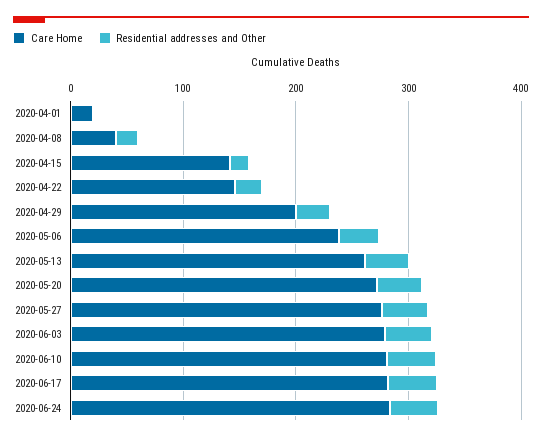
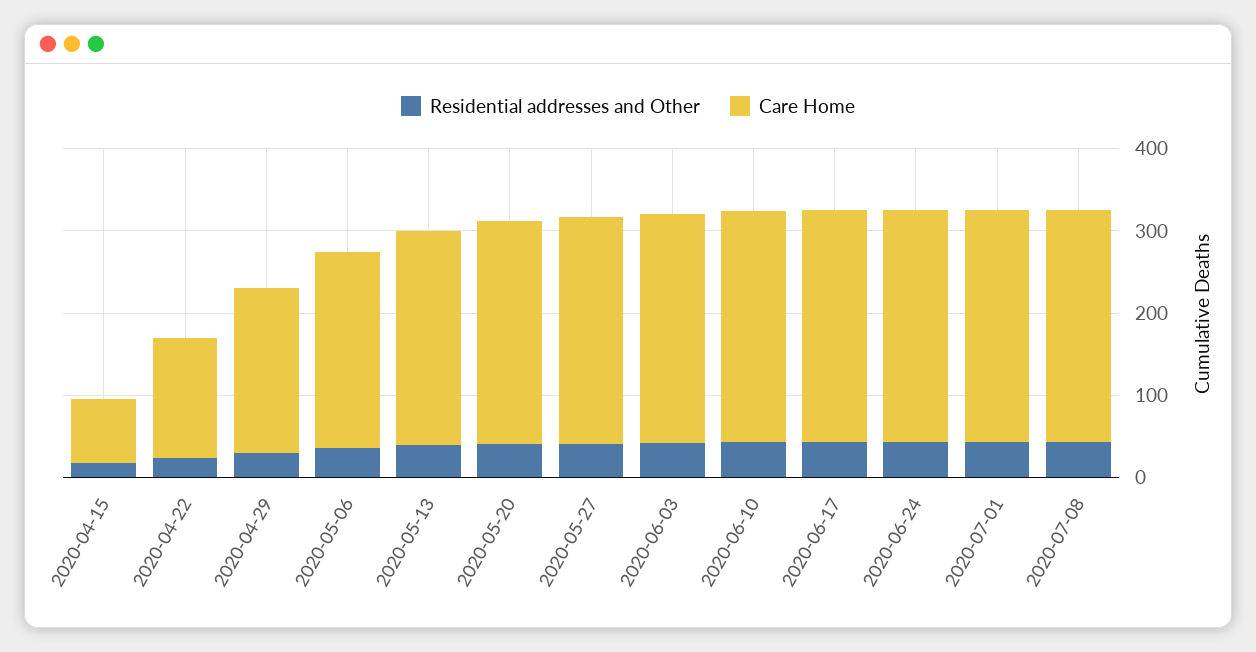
Care Home, 2020-04-01: 20 -> none
Residential addresses and Other, 2020-04-01: 0 -> none
Care Home, 2020-04-08: 40 -> none
Residential addresses and Other, 2020-04-08: 20 -> none
Care Home, 2020-04-15: 140 -> 80
Residential addresses and Other, 2020-07-01: none -> 40
Care Home, 2020-07-01: none -> 280
Residential addresses and Other, 2020-07-08: none -> 40
Care Home, 2020-07-08: none -> 280

